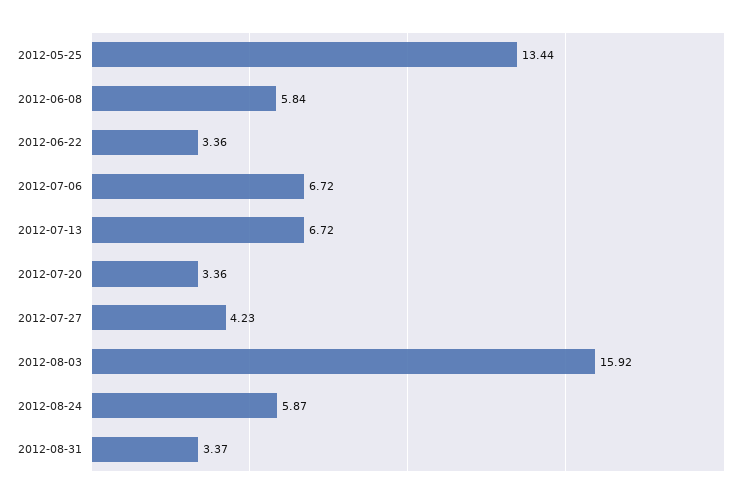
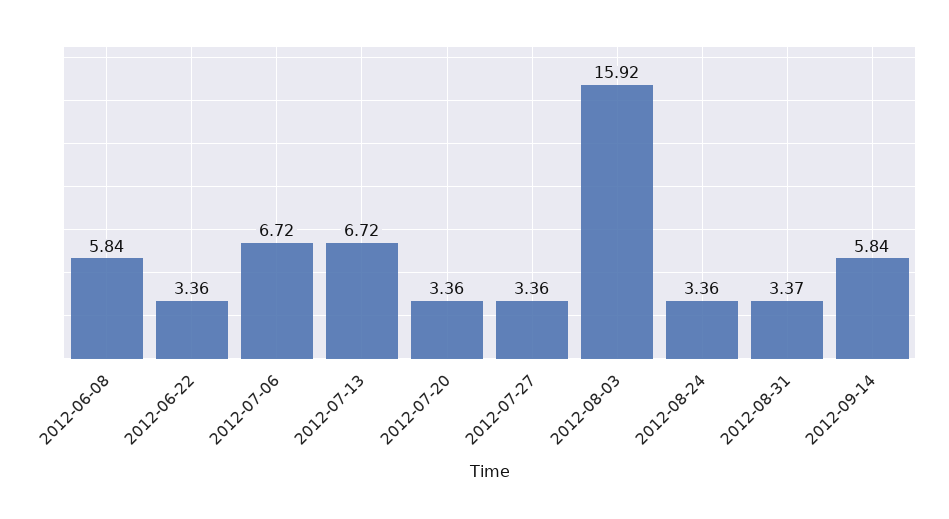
2012-05-25: 13.44 -> none
2012-07-27: 4.23 -> 3.36
2012-08-24: 5.87 -> 3.36
2012-09-14: none -> 5.84

